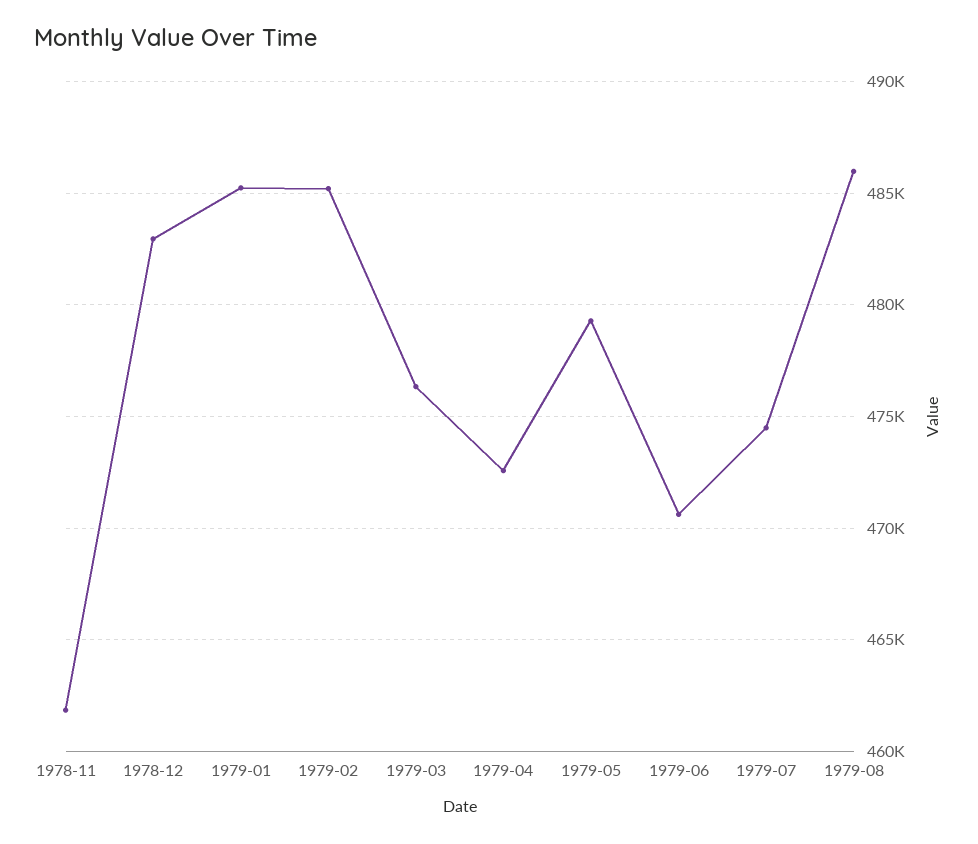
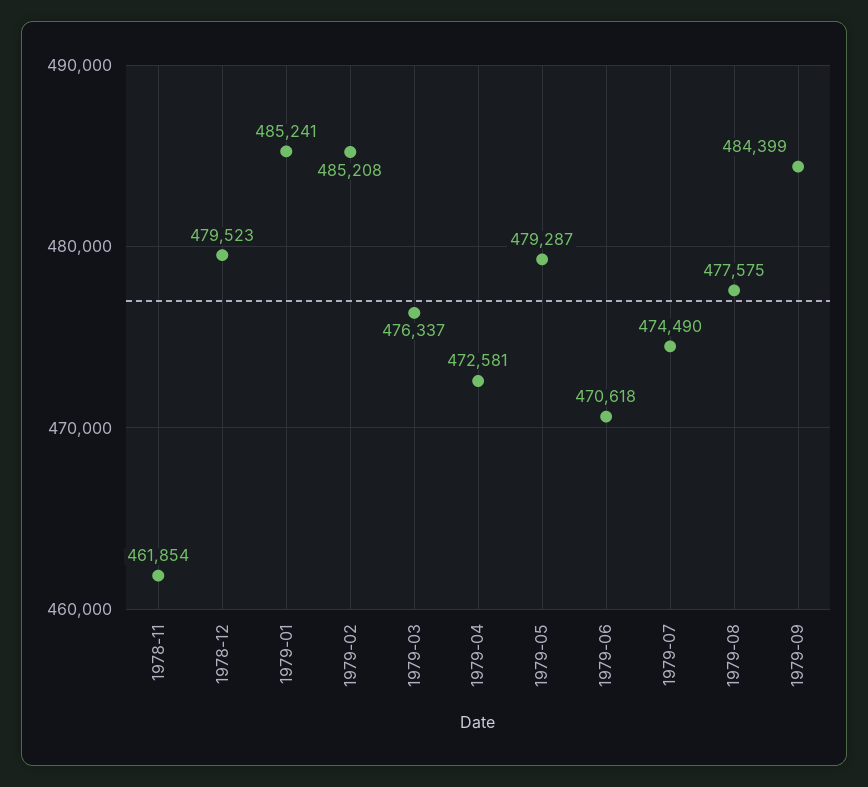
1978-12: 483000 -> 479523
1979-08: 486000 -> 477575
1979-09: none -> 484399

